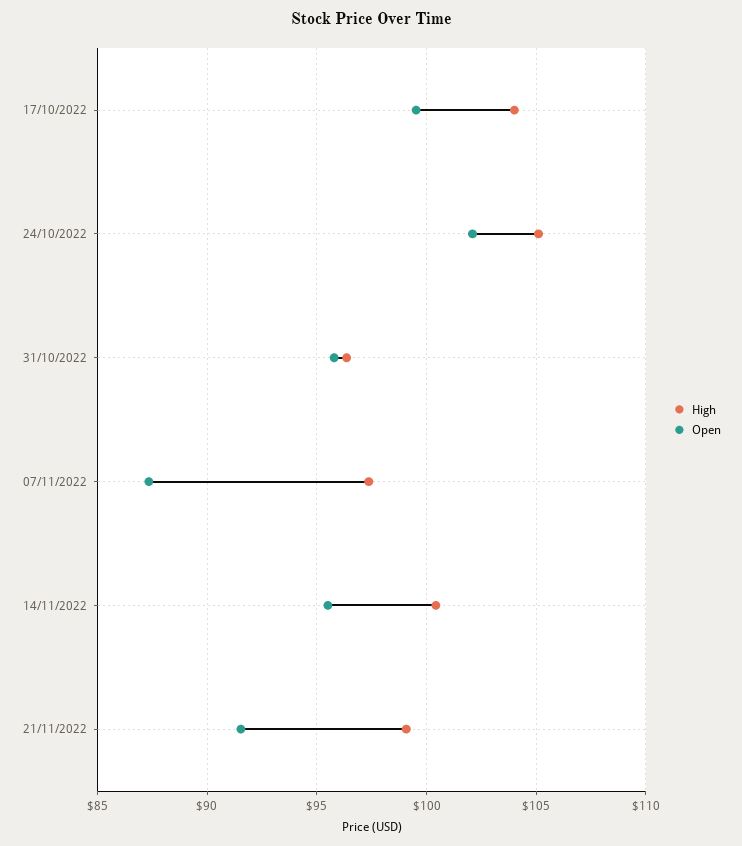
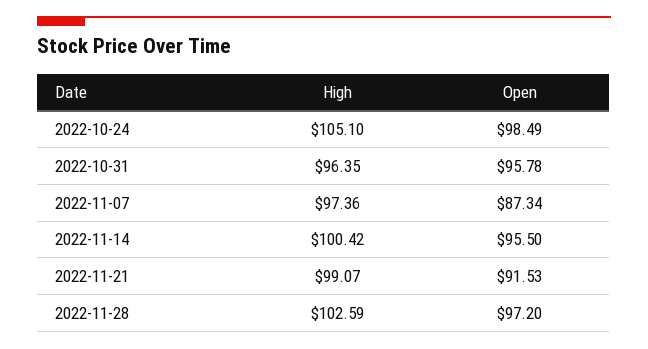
High, 17/10/2022: 104 -> none
Open, 17/10/2022: 99.5 -> none
Open, 24/10/2022: 102 -> 98.49
High, 2022-11-28: none -> 102.59
Open, 2022-11-28: none -> 97.2

